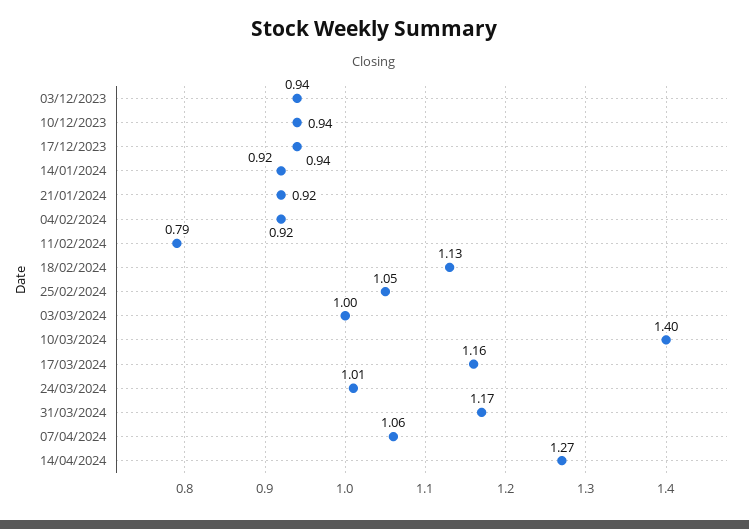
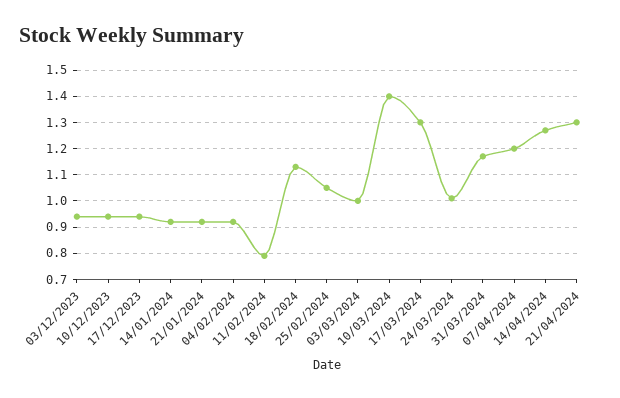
17/03/2024: 1.16 -> 1.3
07/04/2024: 1.06 -> 1.2
21/04/2024: none -> 1.3

